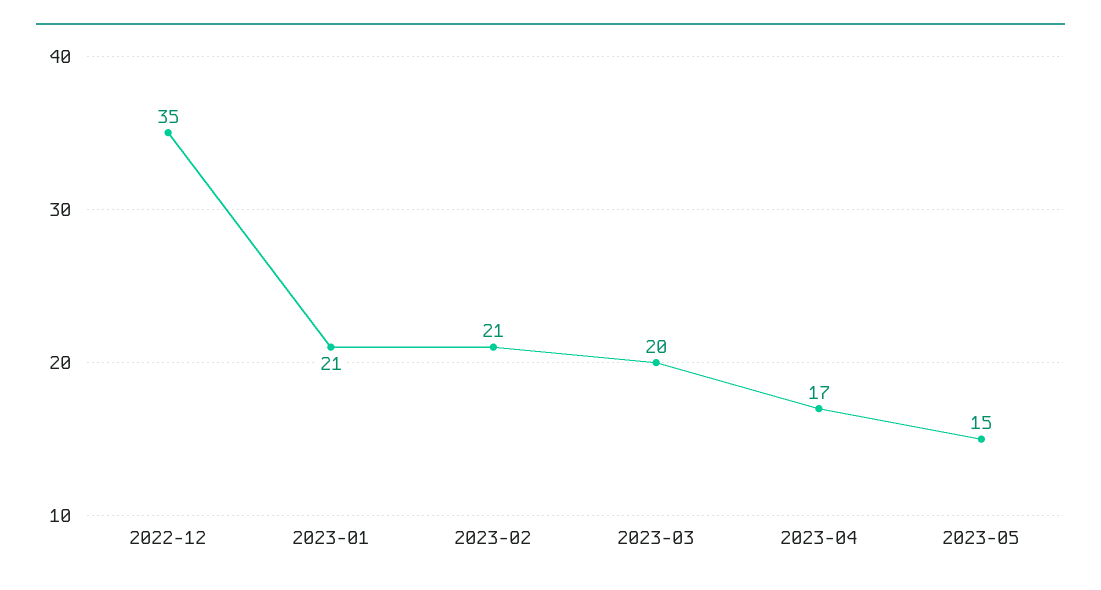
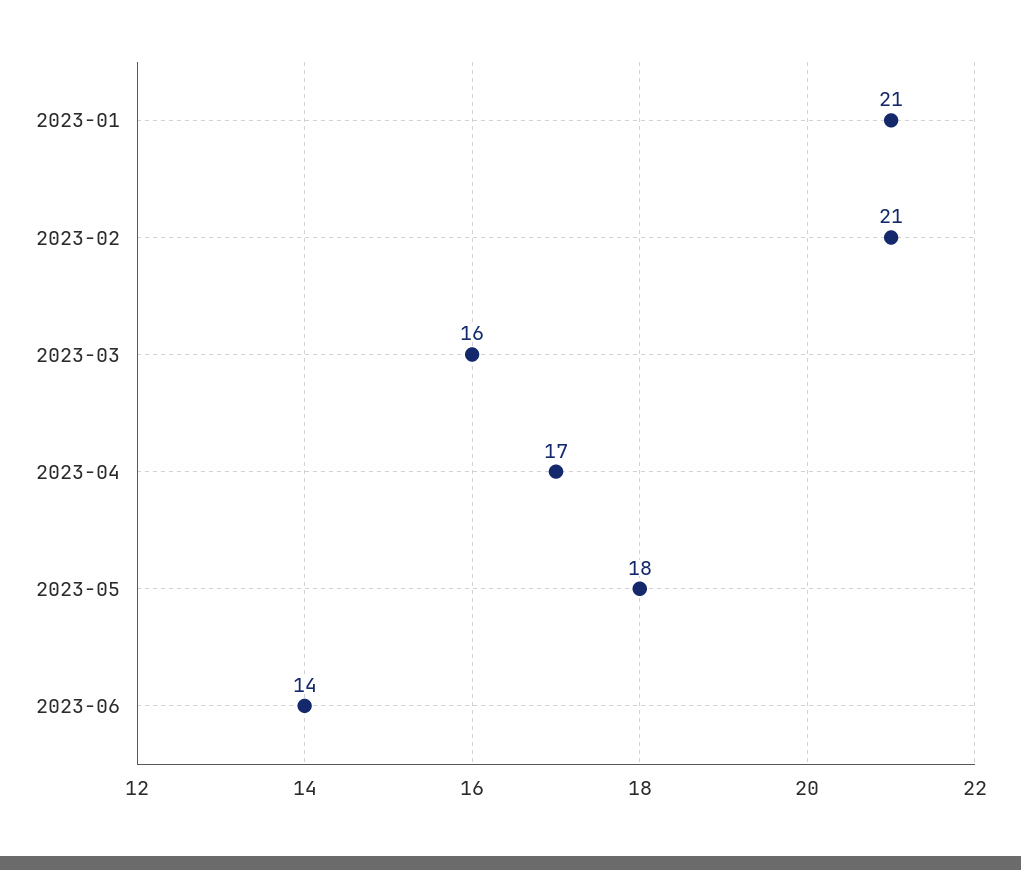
2022-12: 35 -> none
2023-03: 20 -> 16
2023-05: 15 -> 18
2023-06: none -> 14

